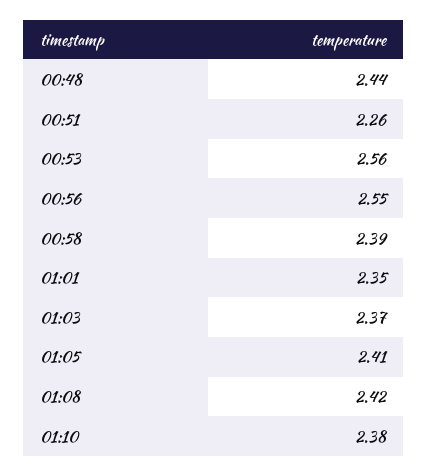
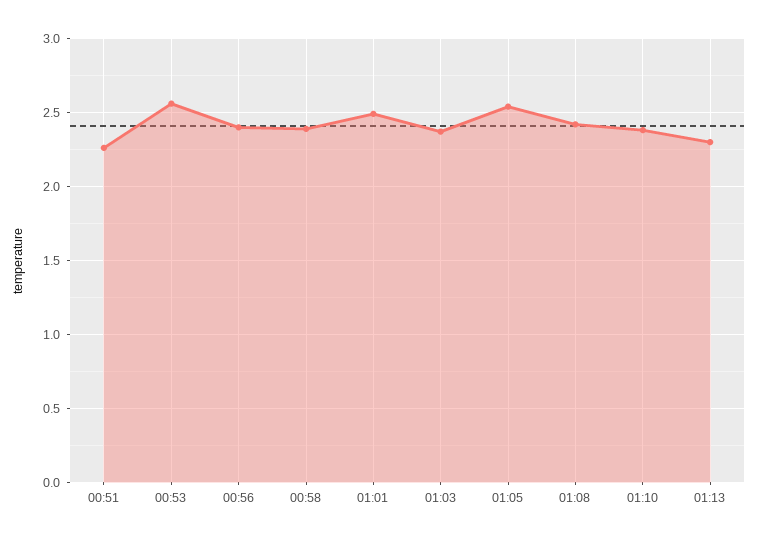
00:48: 2.44 -> none
00:56: 2.55 -> 2.4
01:01: 2.35 -> 2.5
01:05: 2.41 -> 2.55
01:13: none -> 2.3

